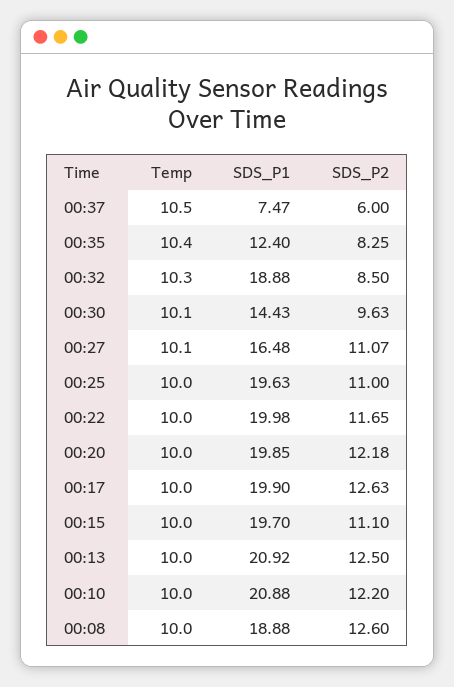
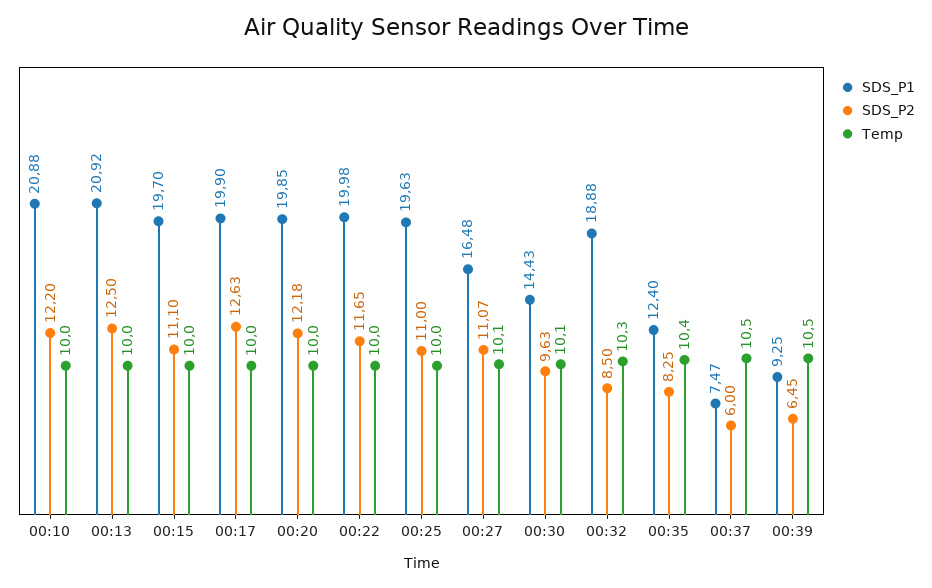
Temp, 00:08: 10 -> none
SDS_P1, 00:08: 18.88 -> none
SDS_P2, 00:08: 12.6 -> none
SDS_P1, 00:39: none -> 9.25
SDS_P2, 00:39: none -> 6.45
Temp, 00:39: none -> 10.5

